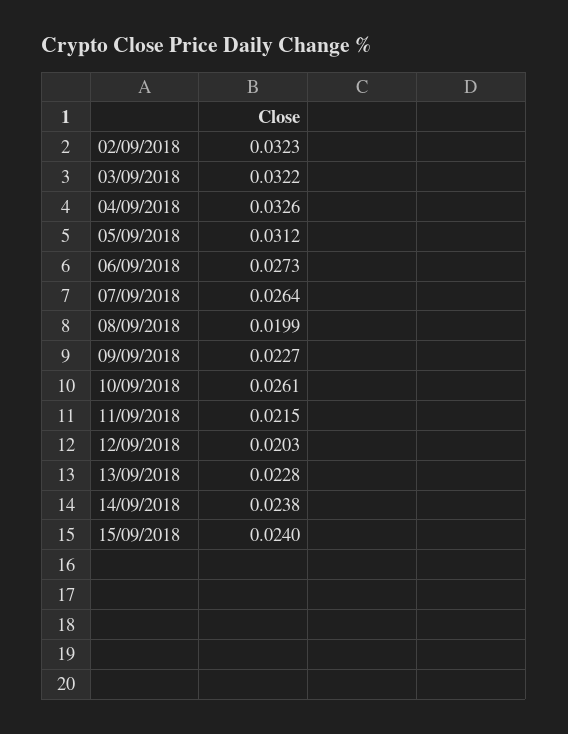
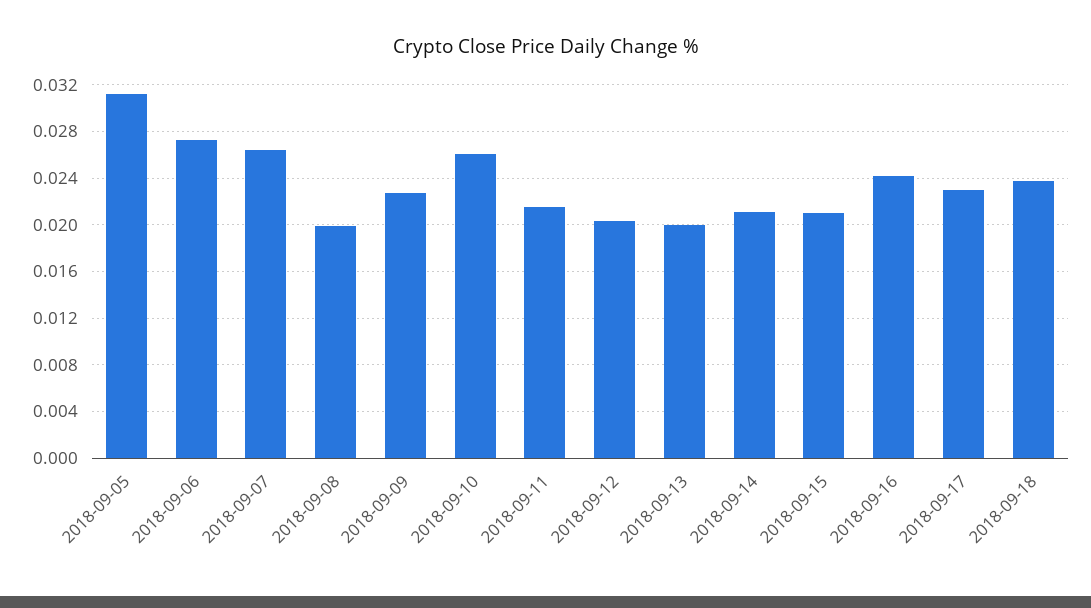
02/09/2018: 0.0323 -> none
03/09/2018: 0.0322 -> none
04/09/2018: 0.0326 -> none
13/09/2018: 0.0228 -> 0.02
14/09/2018: 0.0238 -> 0.021
15/09/2018: 0.024 -> 0.021
2018-09-16: none -> 0.024
2018-09-17: none -> 0.023
2018-09-18: none -> 0.024

